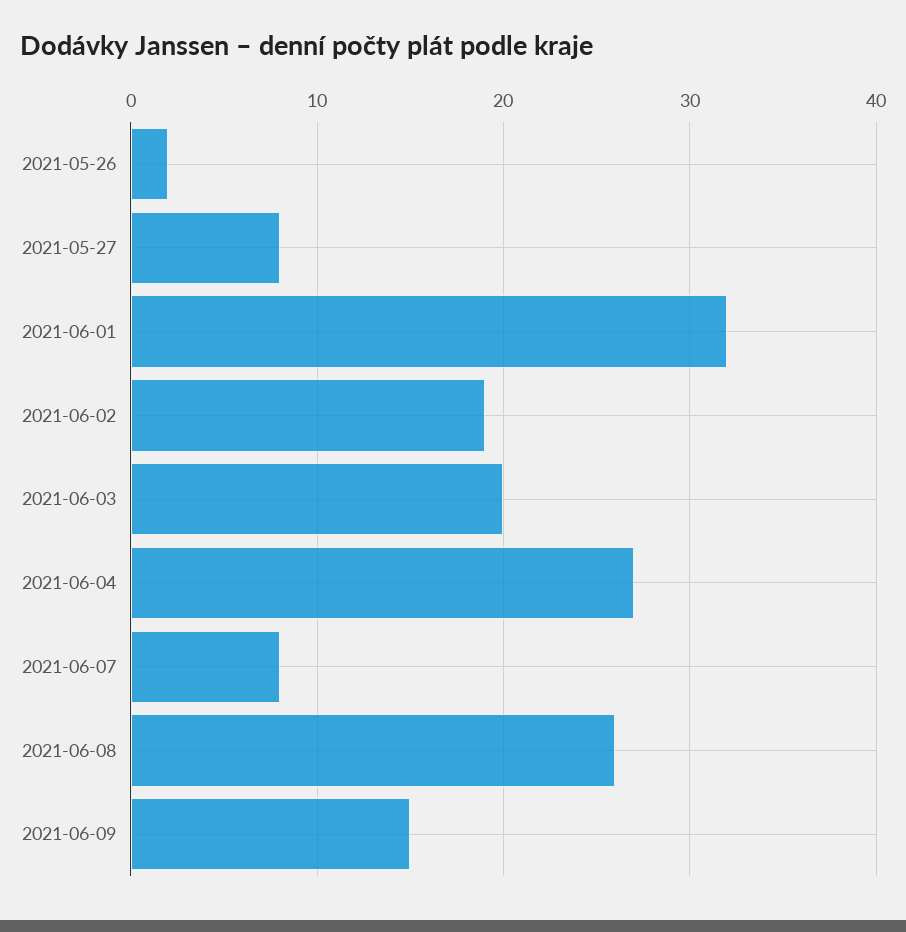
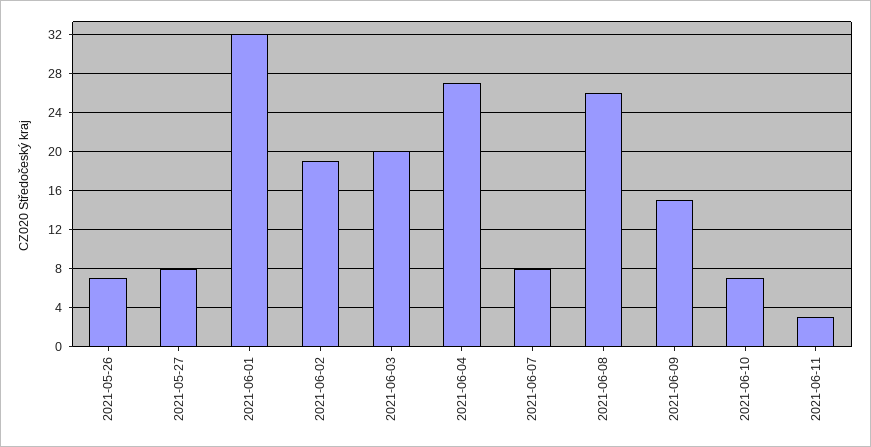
2021-05-26: 2 -> 7
2021-06-10: none -> 7
2021-06-11: none -> 3

